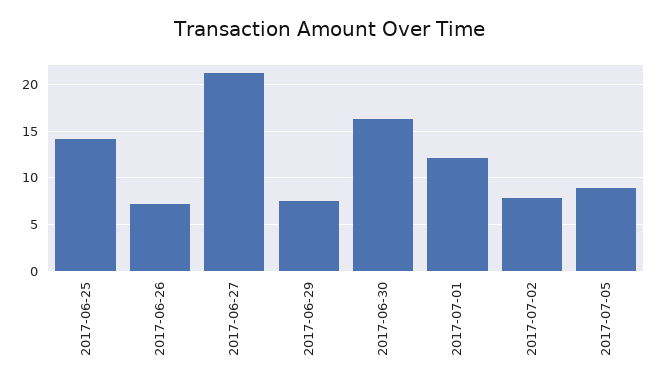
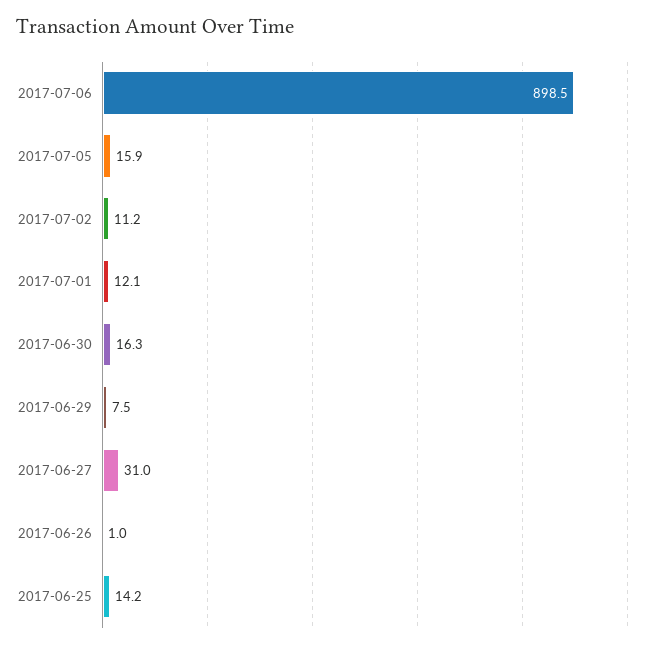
2017-06-26: 7 -> 1
2017-06-27: 21 -> 31
2017-07-02: 8 -> 11.2
2017-07-05: 9 -> 15.9
2017-07-06: none -> 898.5

